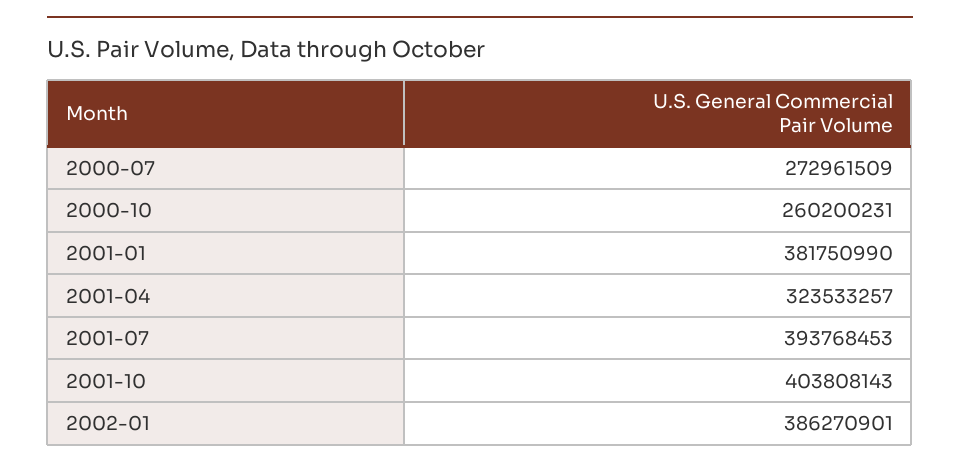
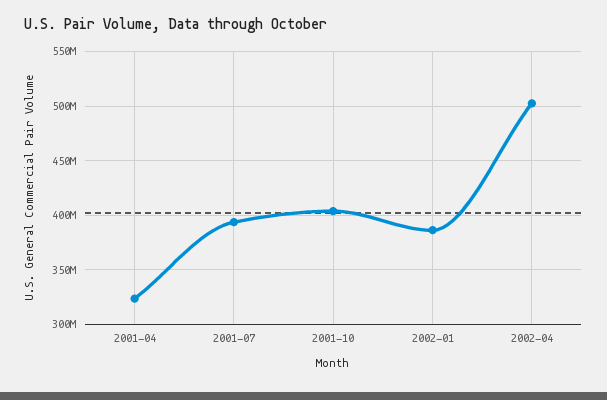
2000-07: 272961509 -> none
2000-10: 260200231 -> none
2001-01: 381750990 -> none
2002-04: none -> 500000000

